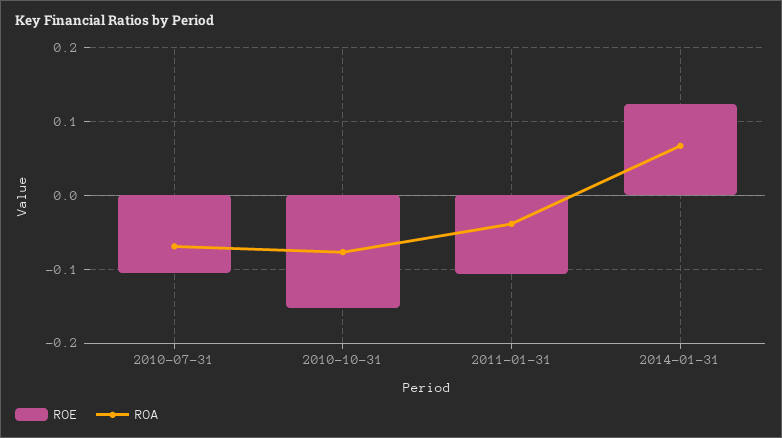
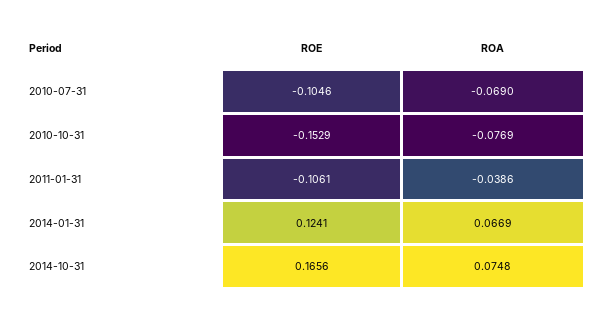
ROE, 2014-10-31: none -> 0.1656
ROA, 2014-10-31: none -> 0.0748

